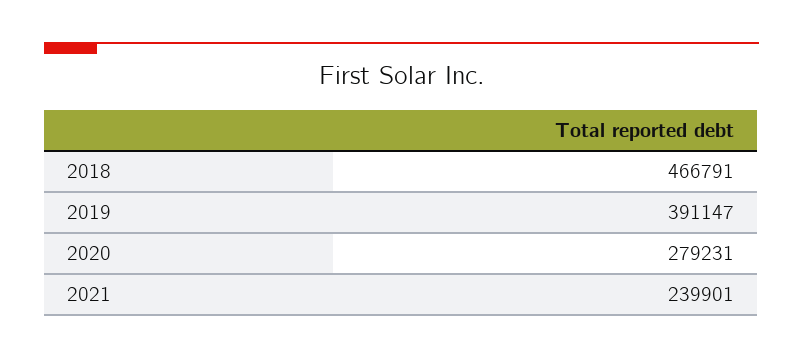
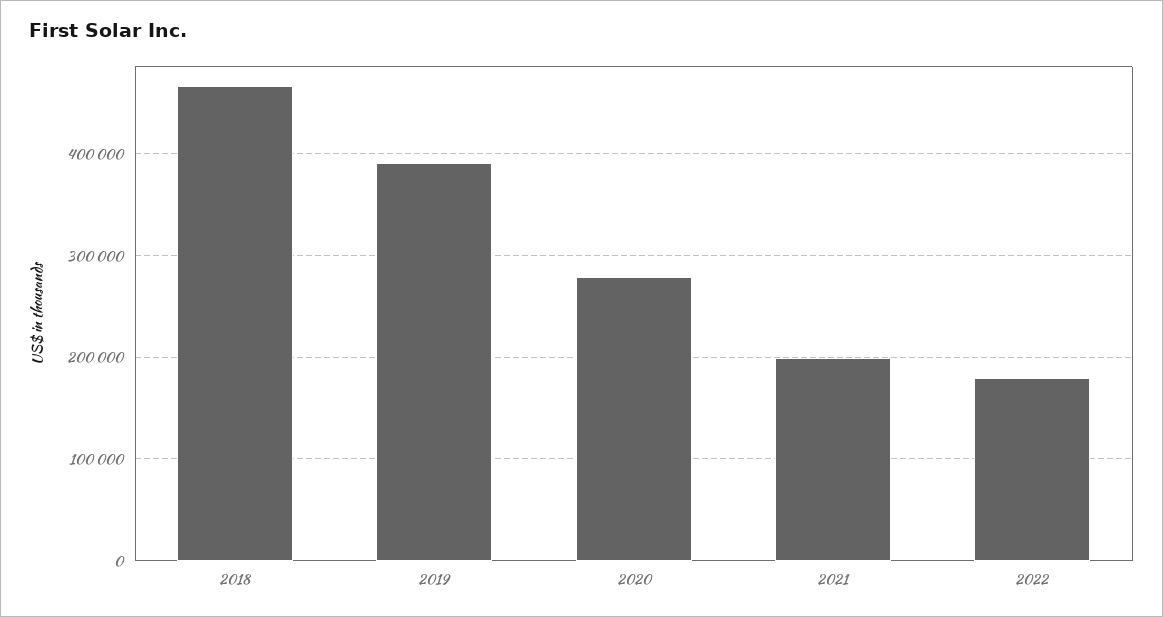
2021: 239901 -> 200000
2022: none -> 180000

